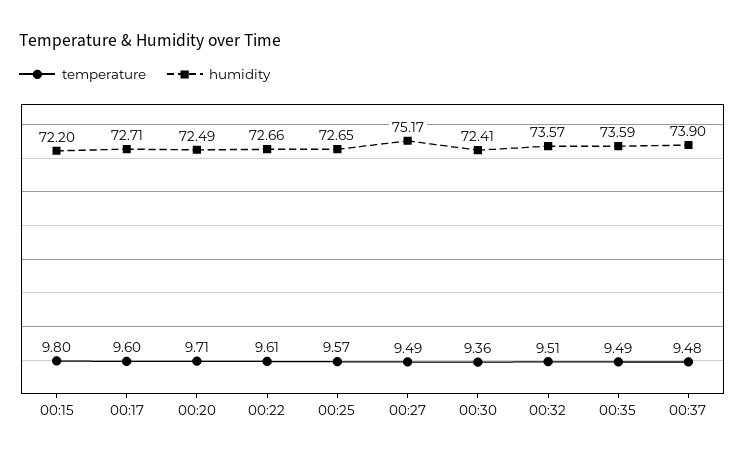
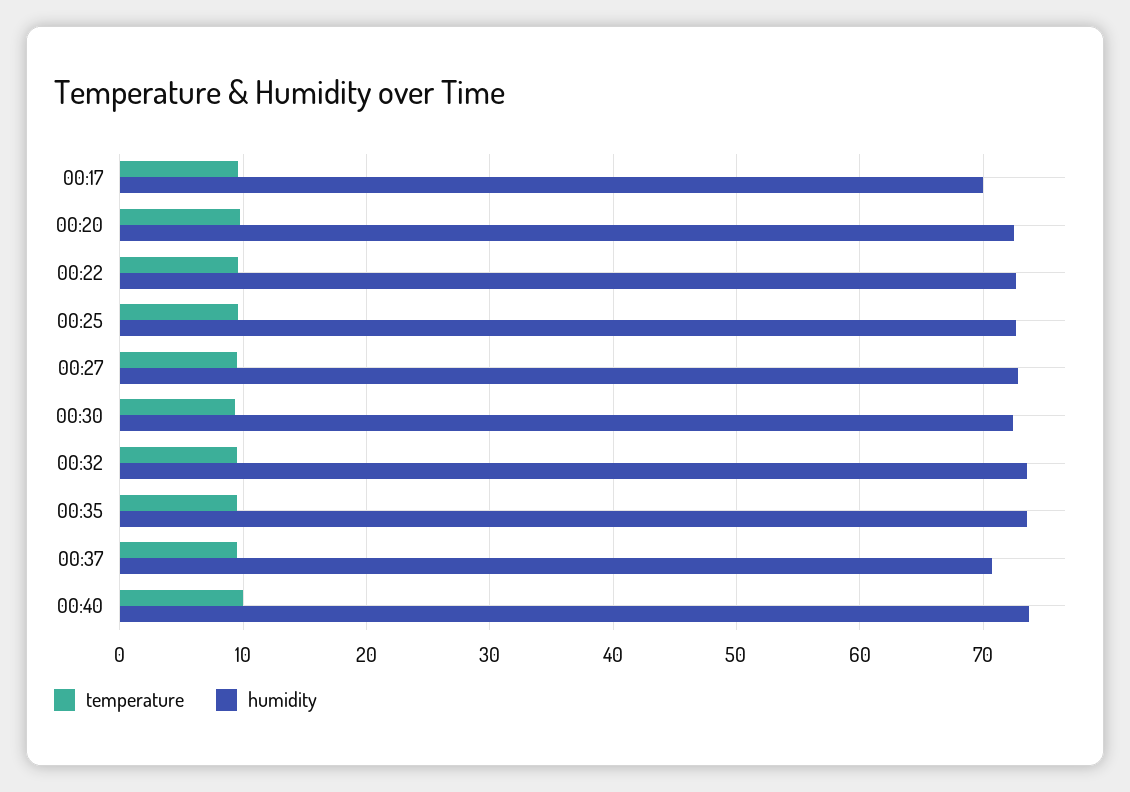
temperature, 00:15: 9.8 -> none
humidity, 00:15: 72.2 -> none
humidity, 00:17: 72.71 -> 70
humidity, 00:27: 75.17 -> 73
humidity, 00:37: 73.9 -> 71
temperature, 00:40: none -> 10
humidity, 00:40: none -> 74

